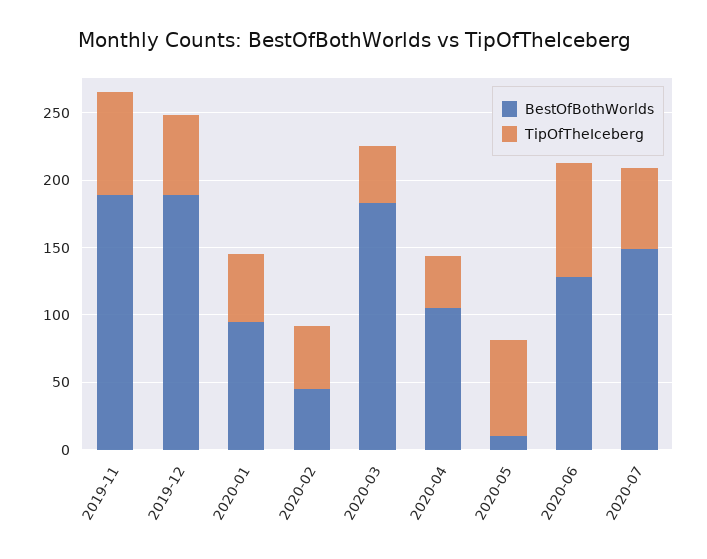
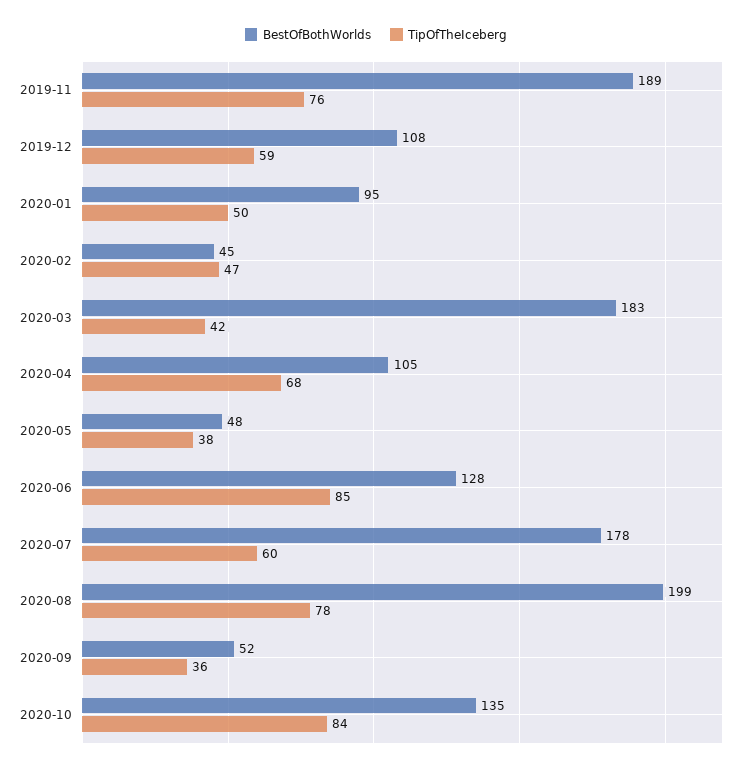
BestOfBothWorlds, 2019-12: 190 -> 108
TipOfTheIceberg, 2020-04: 40 -> 68
BestOfBothWorlds, 2020-05: 10 -> 48
TipOfTheIceberg, 2020-05: 70 -> 38
BestOfBothWorlds, 2020-07: 150 -> 178
BestOfBothWorlds, 2020-08: none -> 199
TipOfTheIceberg, 2020-08: none -> 78
BestOfBothWorlds, 2020-09: none -> 52
TipOfTheIceberg, 2020-09: none -> 36
BestOfBothWorlds, 2020-10: none -> 135
TipOfTheIceberg, 2020-10: none -> 84

